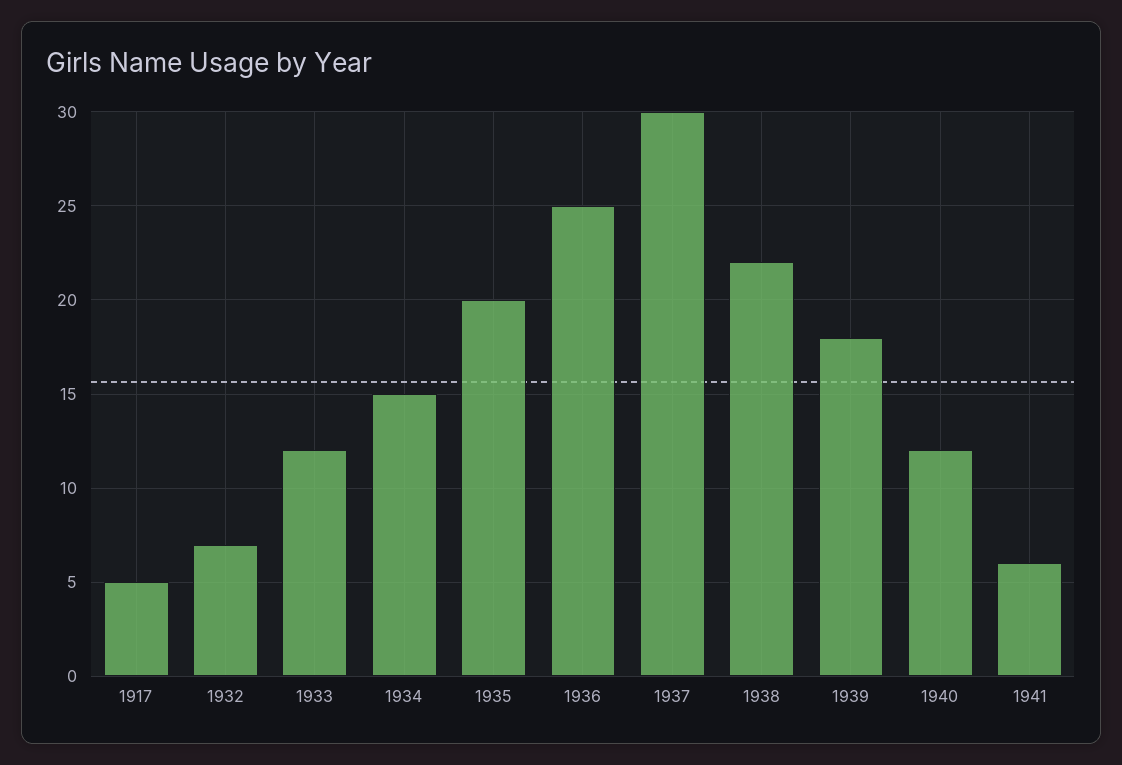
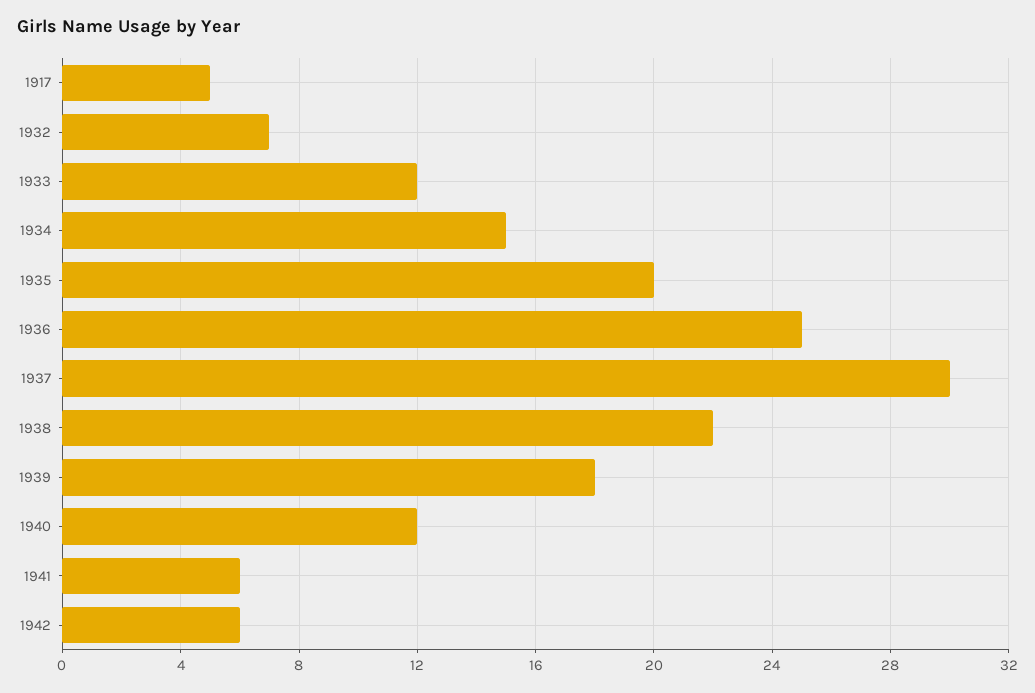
1942: none -> 6

